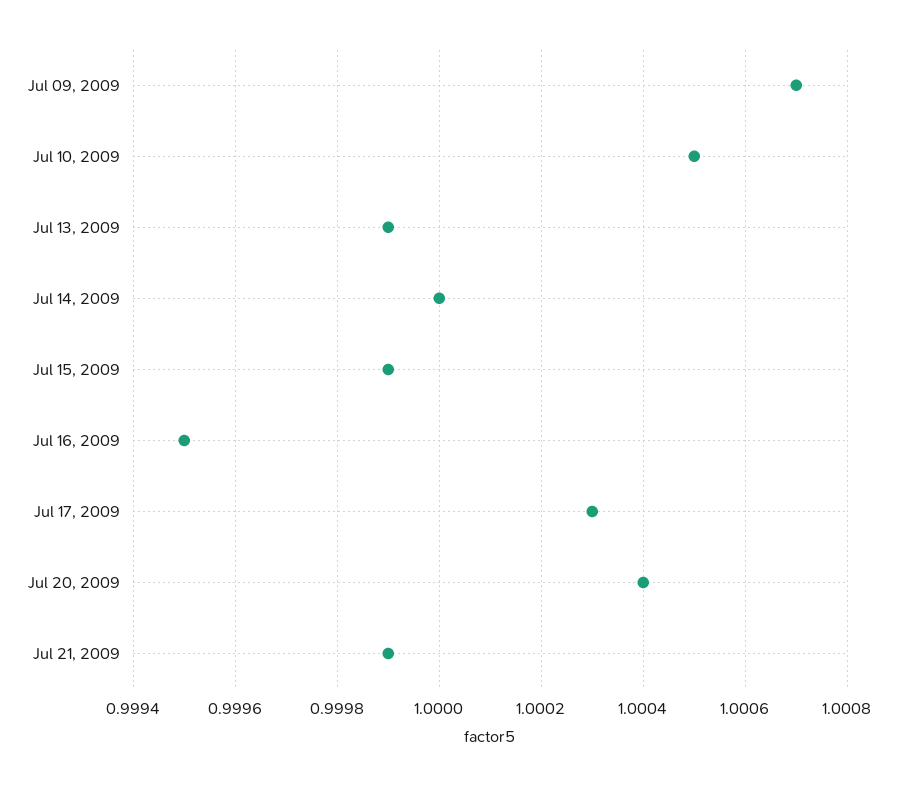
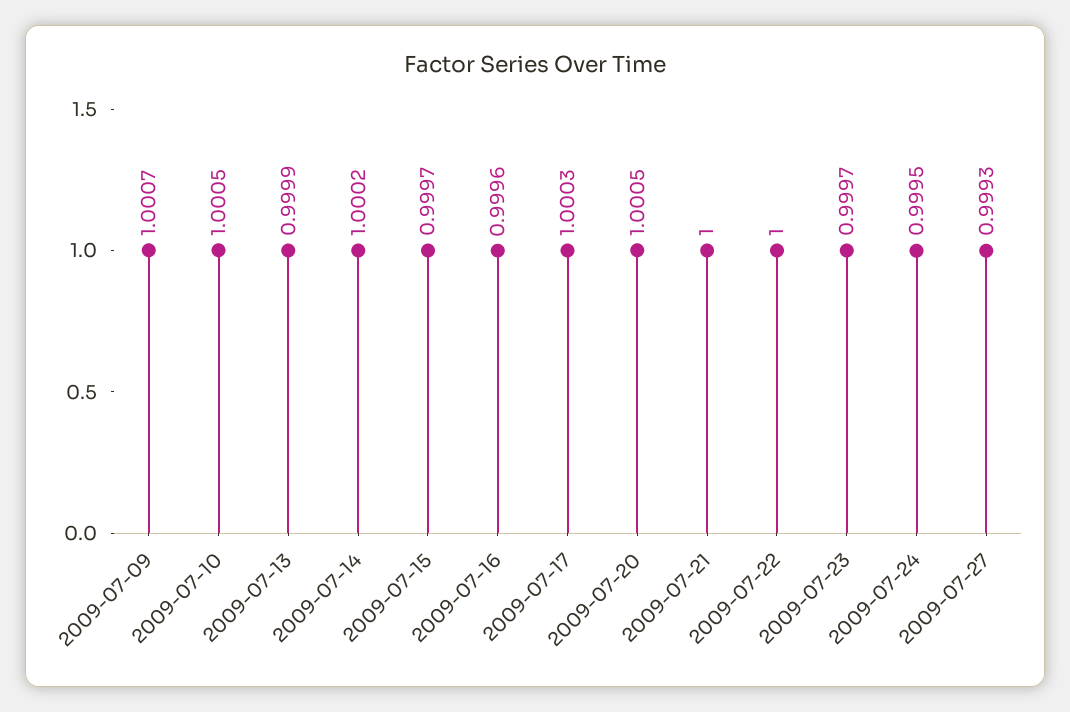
Jul 14, 2009: 1 -> 1.0002
Jul 15, 2009: 0.9999 -> 0.9997
Jul 16, 2009: 0.9995 -> 0.9996
Jul 20, 2009: 1.0004 -> 1.0005
Jul 21, 2009: 0.9999 -> 1
2009-07-22: none -> 1
2009-07-23: none -> 0.9997
2009-07-24: none -> 0.9995
2009-07-27: none -> 0.9993

